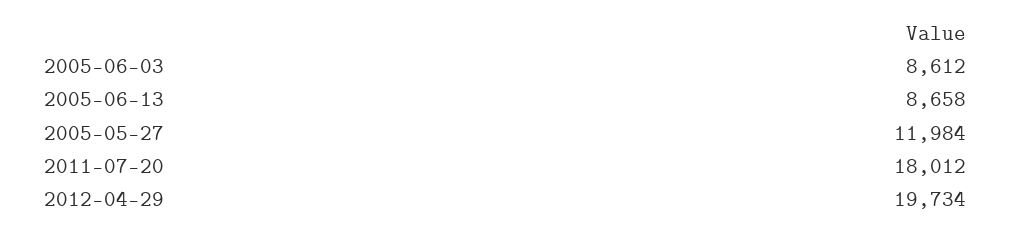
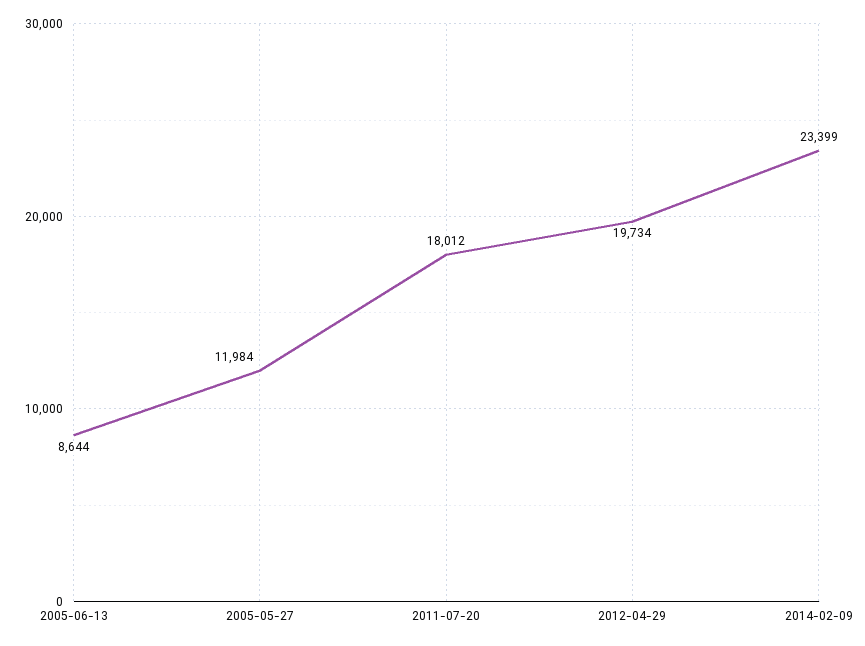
2005-06-03: 8612 -> none
2005-06-13: 8658 -> 8644
2014-02-09: none -> 23399

